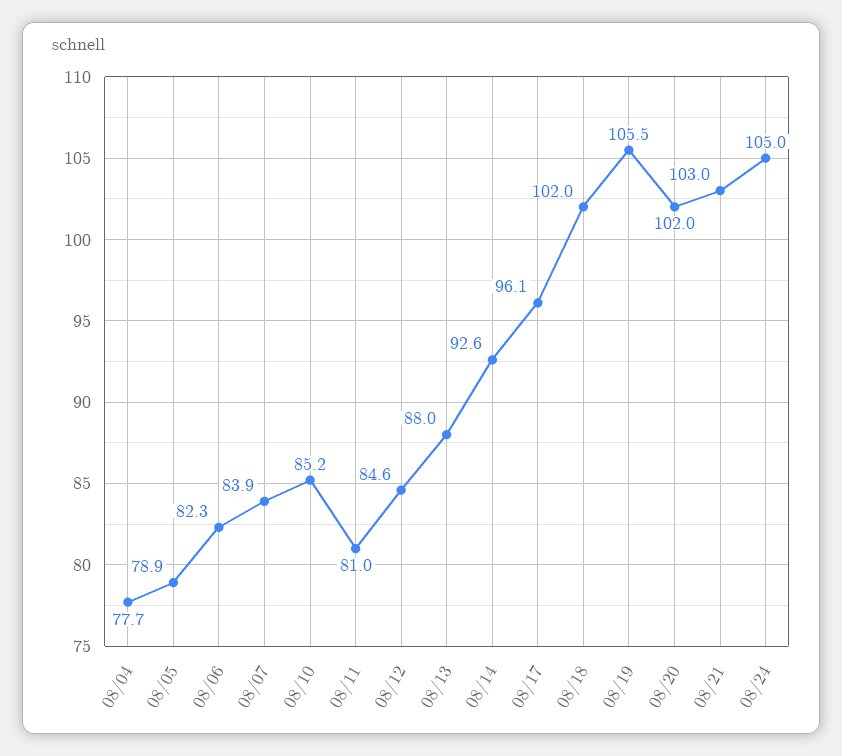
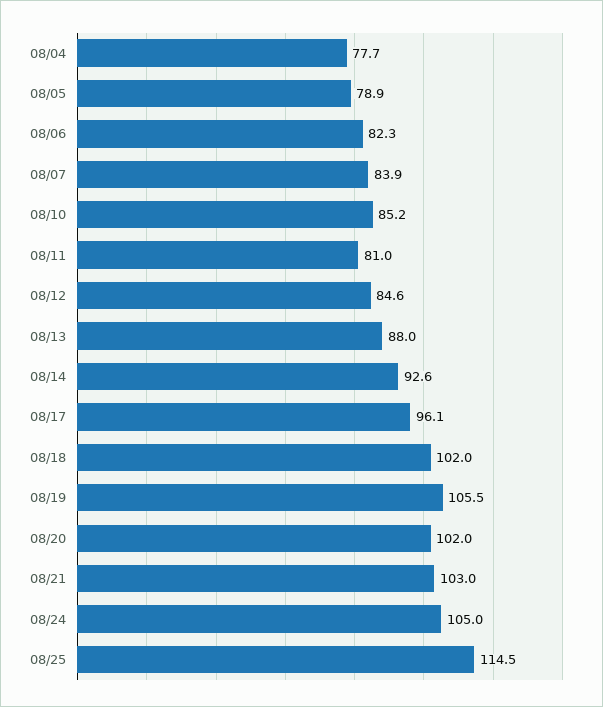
08/25: none -> 114.5

